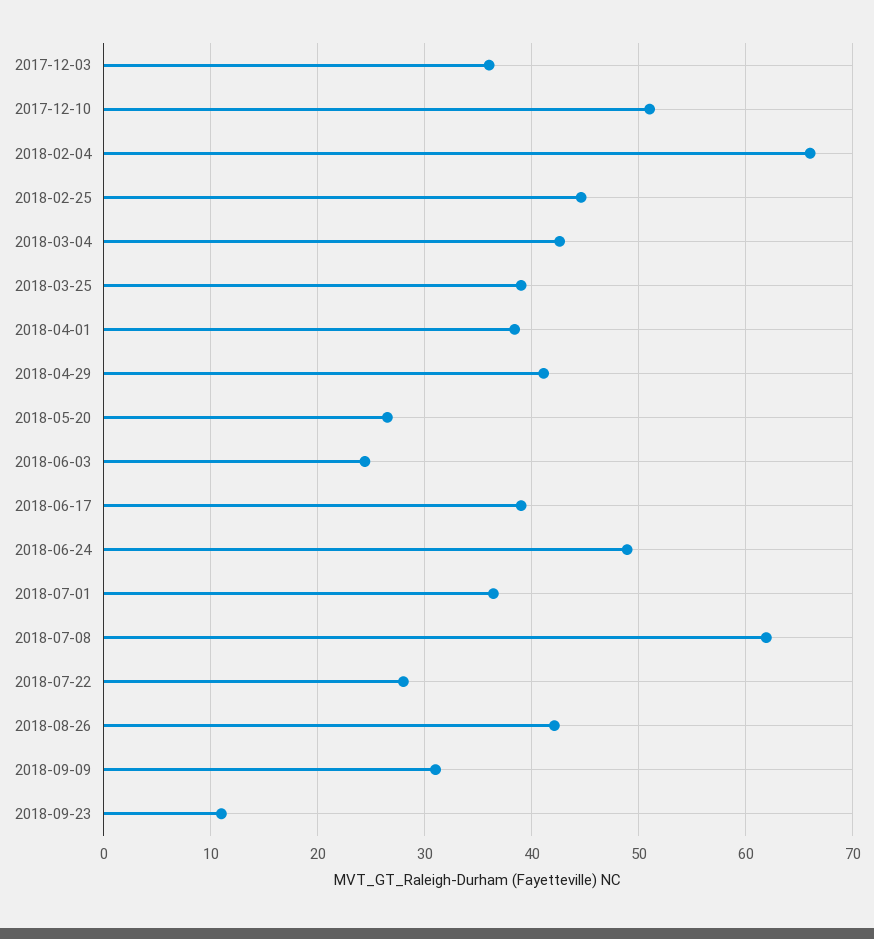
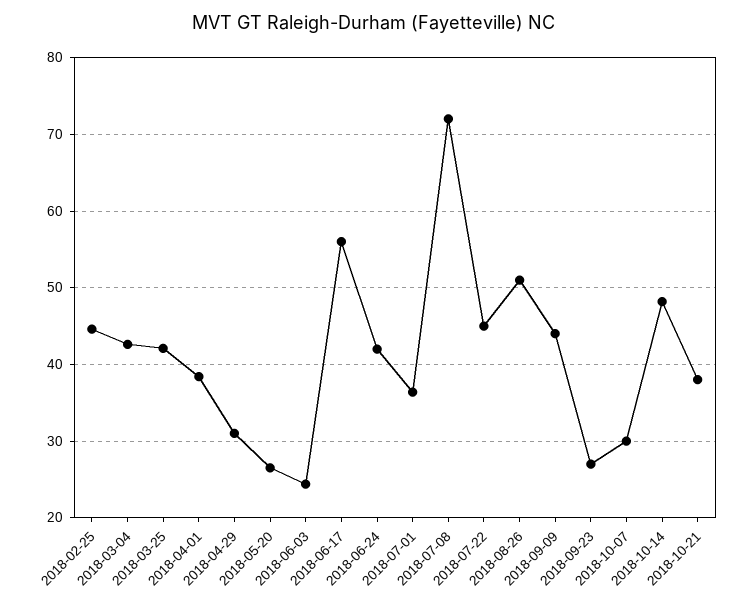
2017-12-03: 36 -> none
2017-12-10: 51 -> none
2018-02-04: 66 -> none
2018-03-25: 39 -> 42
2018-04-29: 41 -> 31
2018-06-17: 39 -> 56
2018-06-24: 49 -> 42
2018-07-08: 62 -> 72
2018-07-22: 28 -> 45
2018-08-26: 42 -> 51
2018-09-09: 31 -> 44
2018-09-23: 11 -> 27
2018-10-07: none -> 30
2018-10-14: none -> 48
2018-10-21: none -> 38

